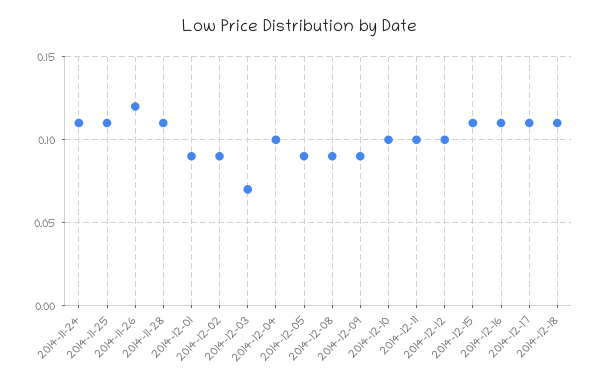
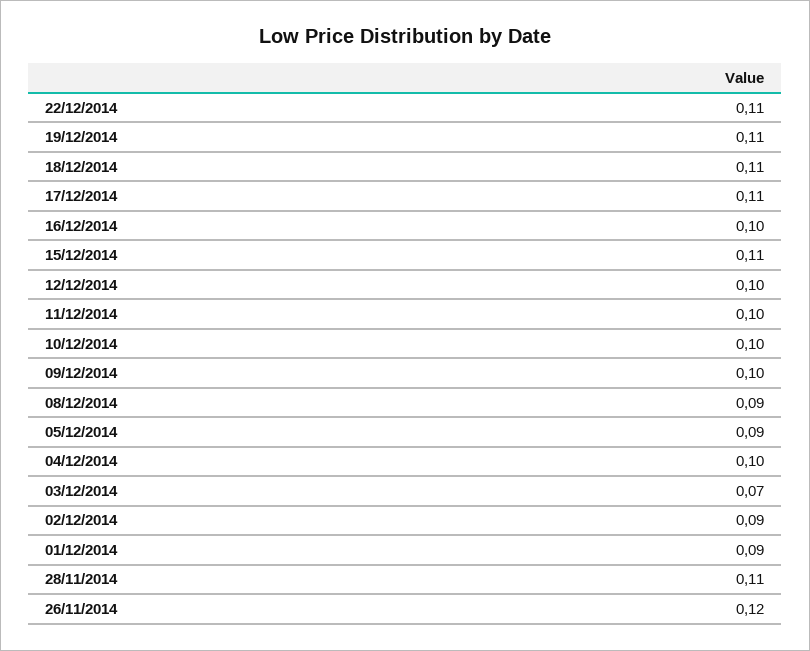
2014-11-24: 0.11 -> none
2014-11-25: 0.11 -> none
2014-12-09: 0.09 -> 0.1
2014-12-16: 0.11 -> 0.1
22/12/2014: none -> 0.11
19/12/2014: none -> 0.11

